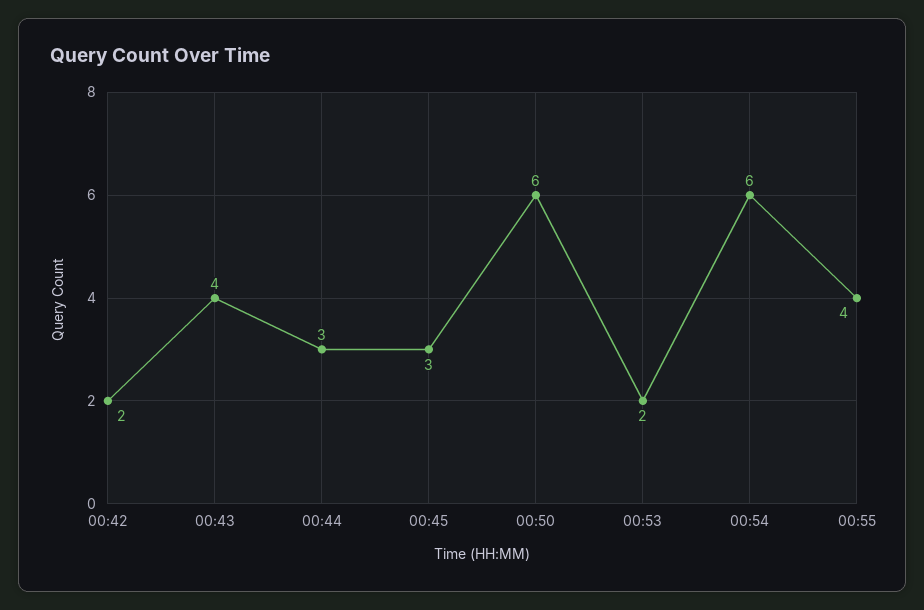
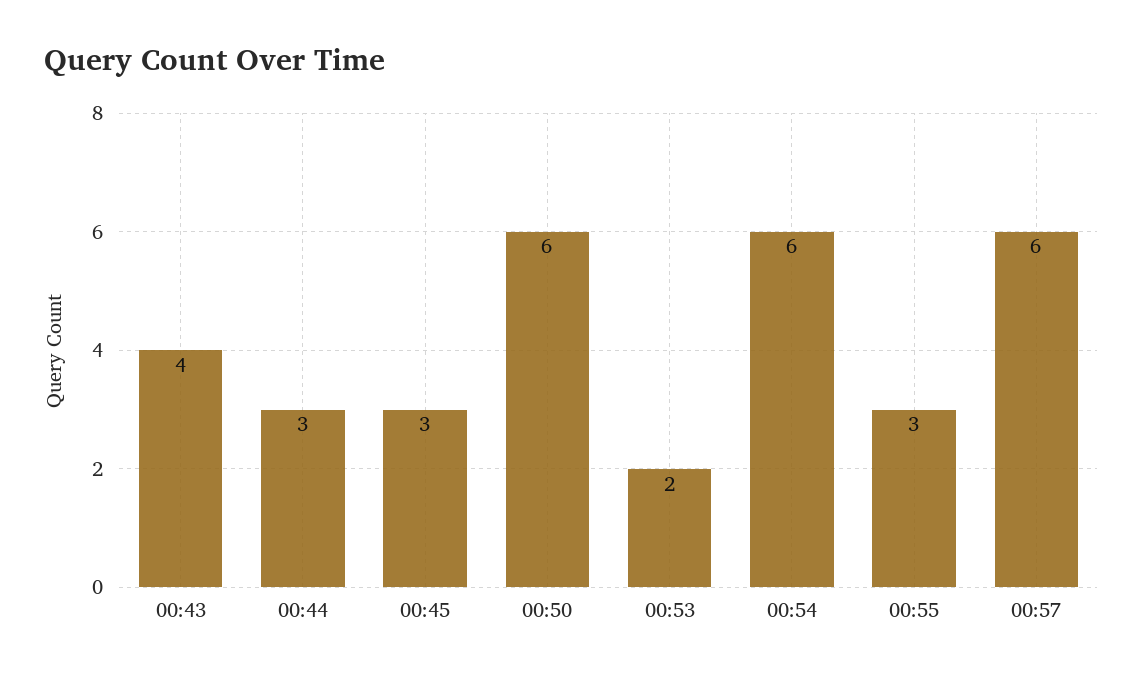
00:42: 2 -> none
00:55: 4 -> 3
00:57: none -> 6

